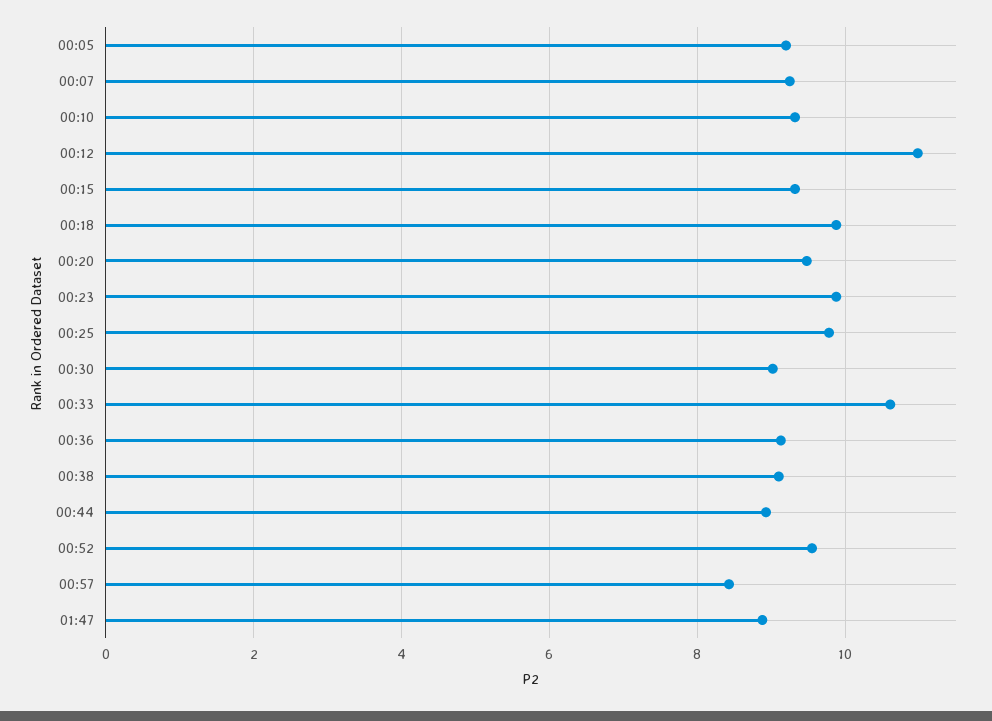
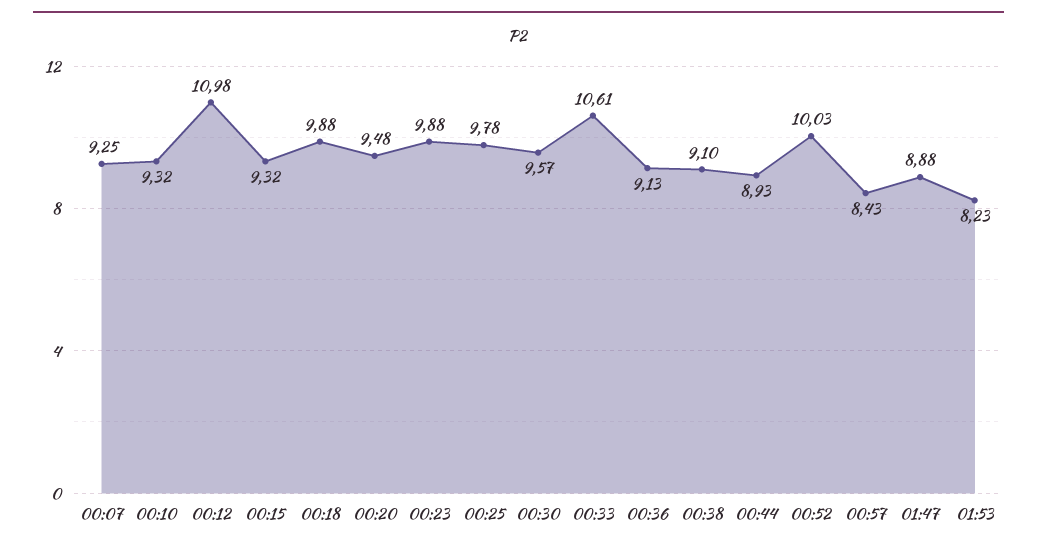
00:05: 9.2 -> none
00:30: 9 -> 9.57
00:52: 9.6 -> 10.03
01:53: none -> 8.23

